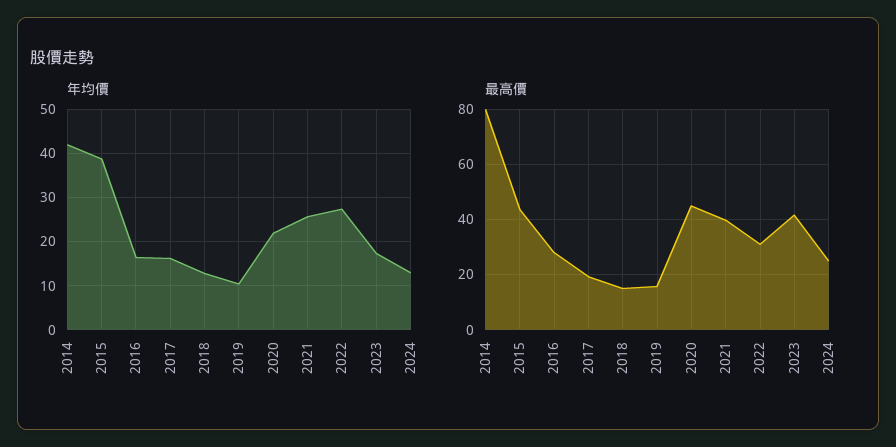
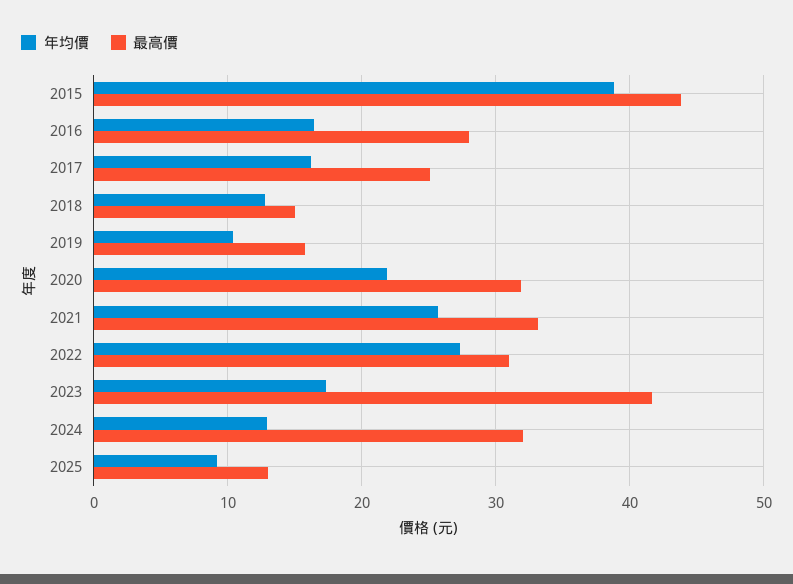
年均價, 2014: 42 -> none
最高價, 2014: 80 -> none
最高價, 2017: 20 -> 25
最高價, 2020: 45 -> 32
最高價, 2021: 40 -> 33
最高價, 2024: 25 -> 32
年均價, 2025: none -> 9
最高價, 2025: none -> 13

